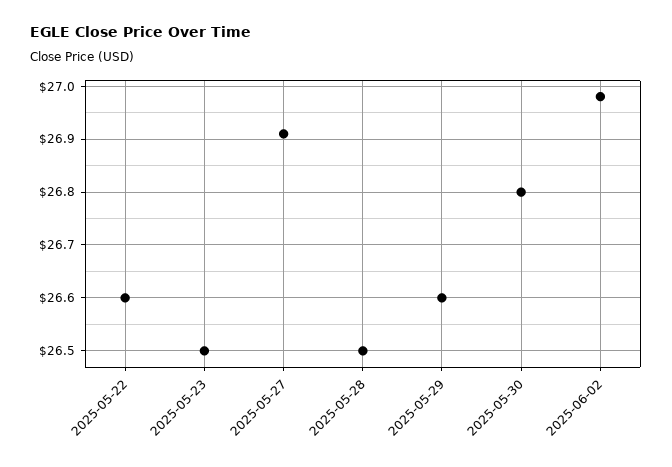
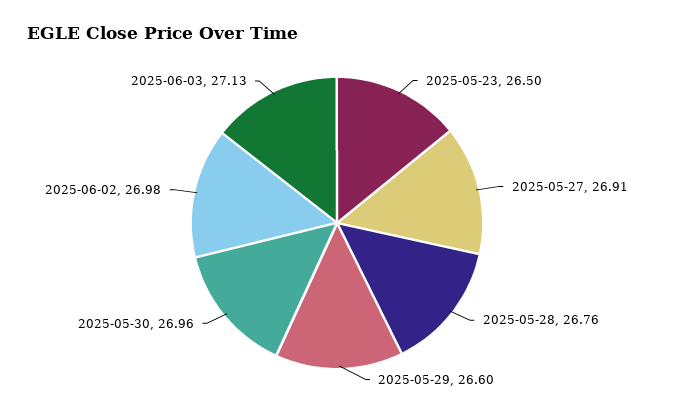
2025-05-22: 26.6 -> none
2025-05-28: 26.5 -> 26.76
2025-05-30: 26.8 -> 26.96
2025-06-03: none -> 27.13

